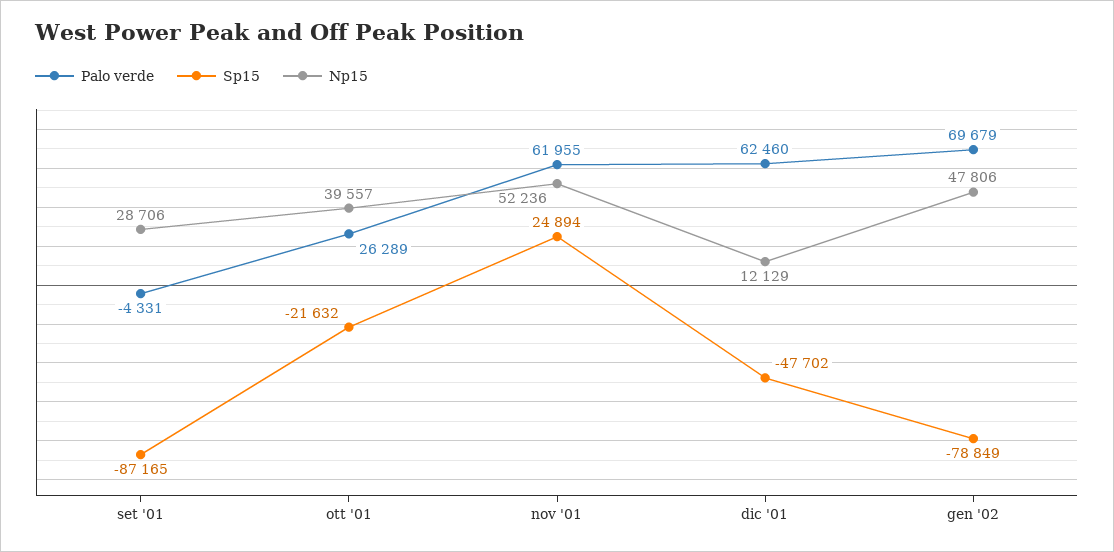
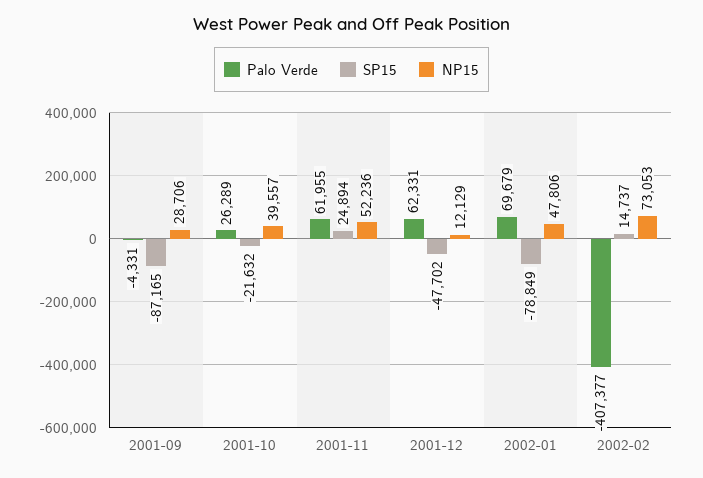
Palo verde, dic '01: 62460 -> 62331
Palo verde, 2002-02: none -> -407377
Sp15, 2002-02: none -> 14737
Np15, 2002-02: none -> 73053

